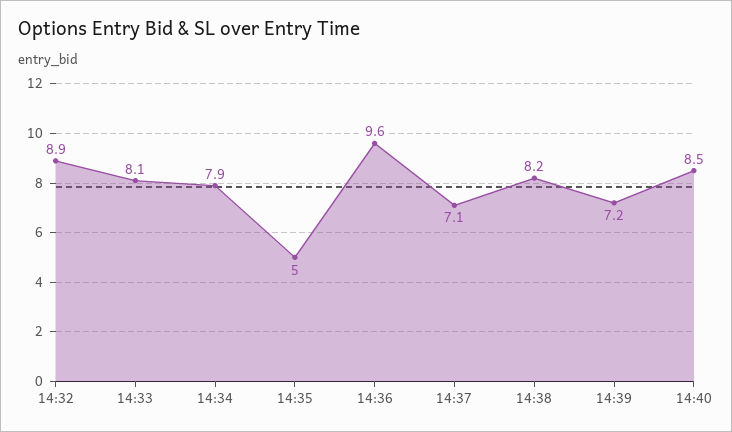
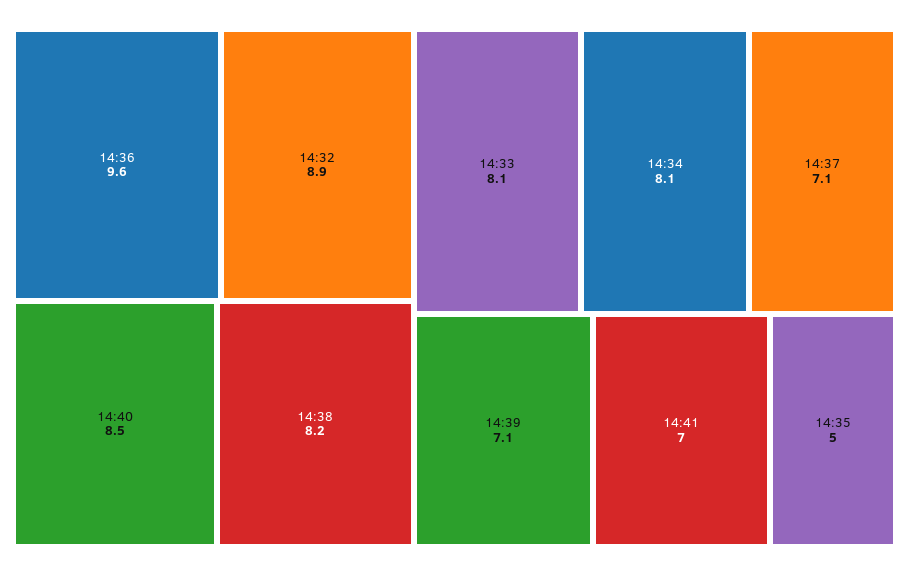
14:34: 7.9 -> 8.1
14:39: 7.2 -> 7.1
14:41: none -> 7

